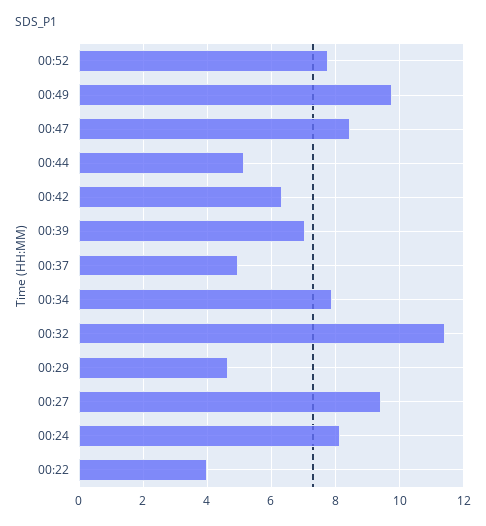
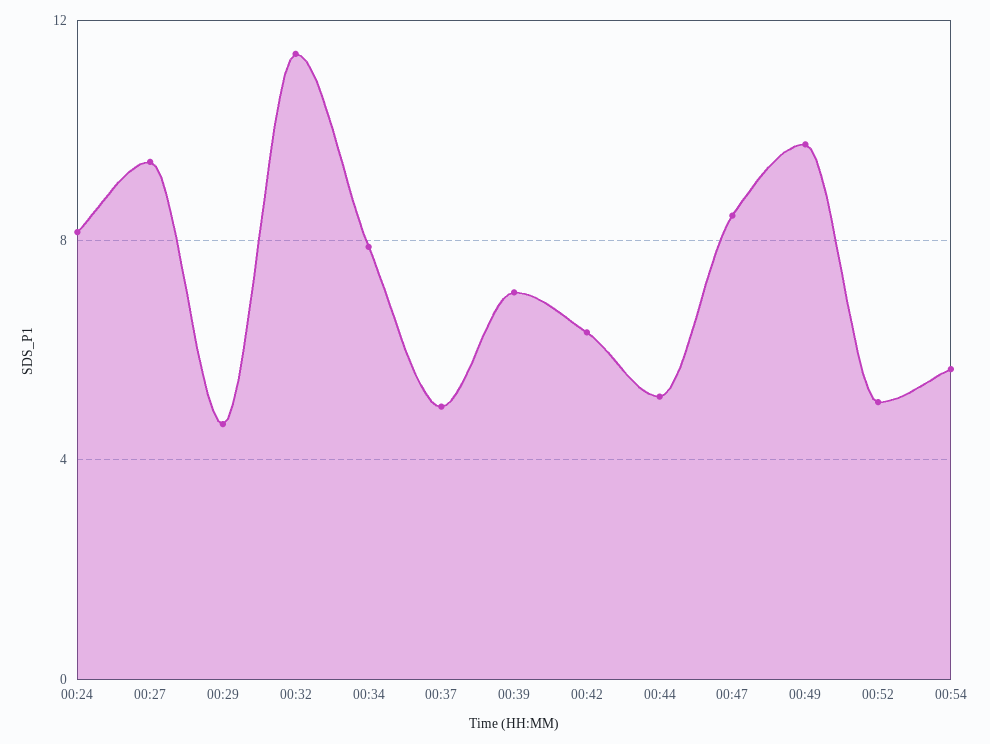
00:52: 7.8 -> 5
00:22: 4 -> none
00:54: none -> 5.5

